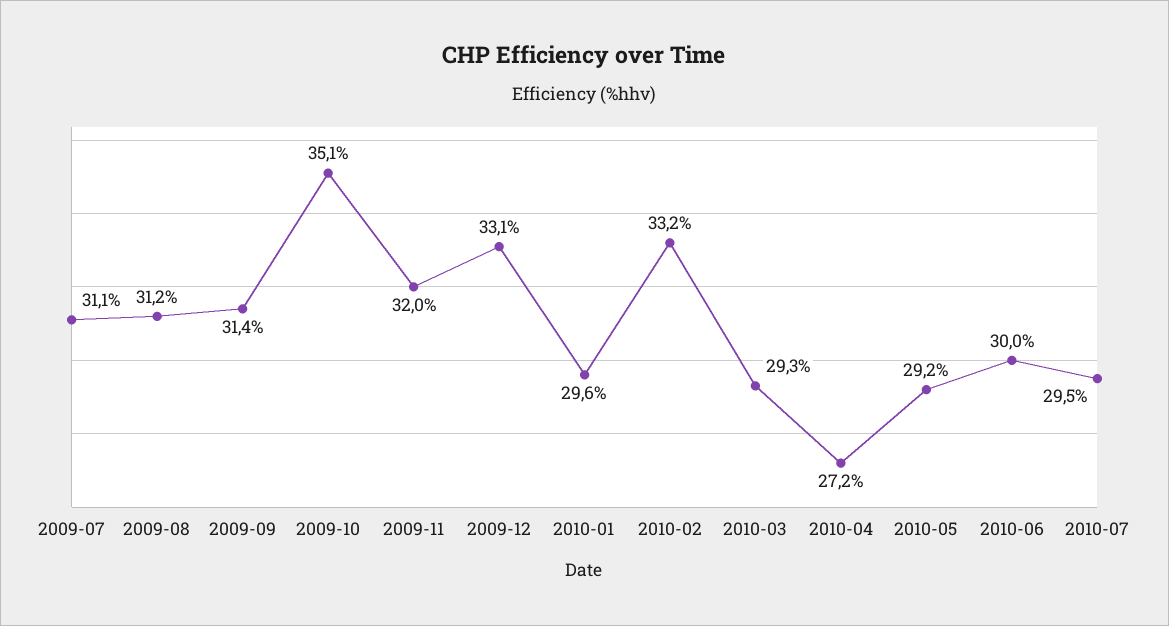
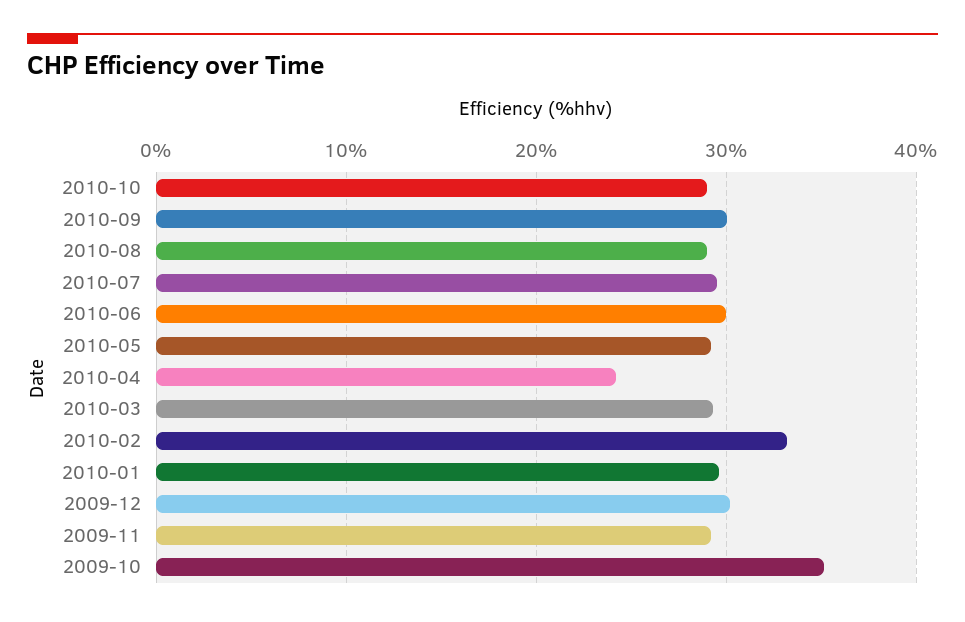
2009-07: 31.1 -> none
2009-08: 31.2 -> none
2009-09: 31.4 -> none
2009-11: 32 -> 29
2009-12: 33.1 -> 30
2010-04: 27.2 -> 24
2010-10: none -> 29
2010-09: none -> 30
2010-08: none -> 29

